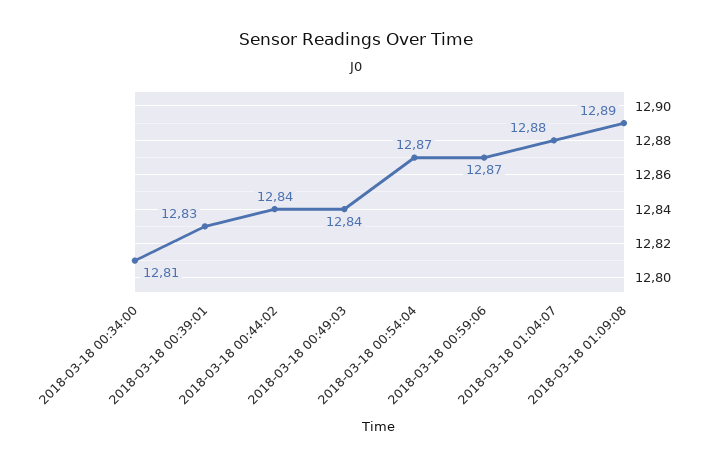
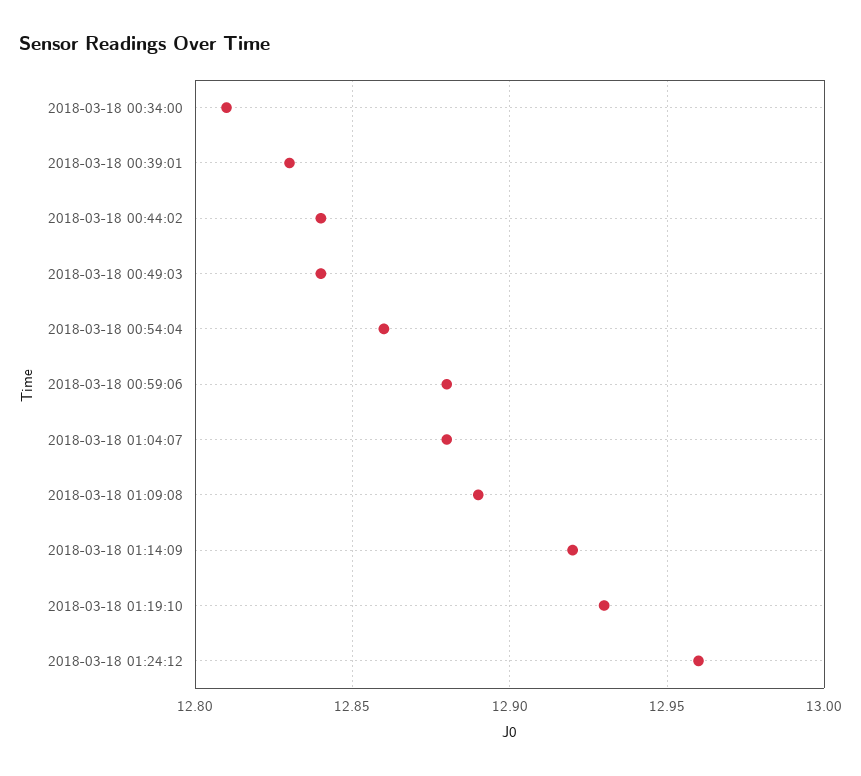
2018-03-18 00:54:04: 12.87 -> 12.86
2018-03-18 00:59:06: 12.87 -> 12.88
2018-03-18 01:14:09: none -> 12.92
2018-03-18 01:19:10: none -> 12.93
2018-03-18 01:24:12: none -> 12.96

